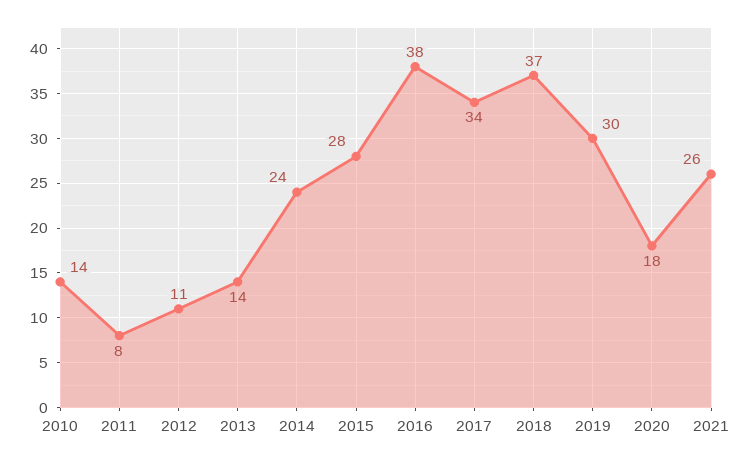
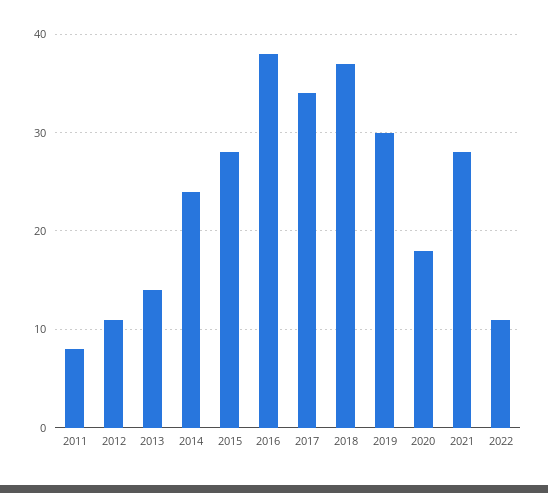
2010: 14 -> none
2021: 26 -> 28
2022: none -> 11

